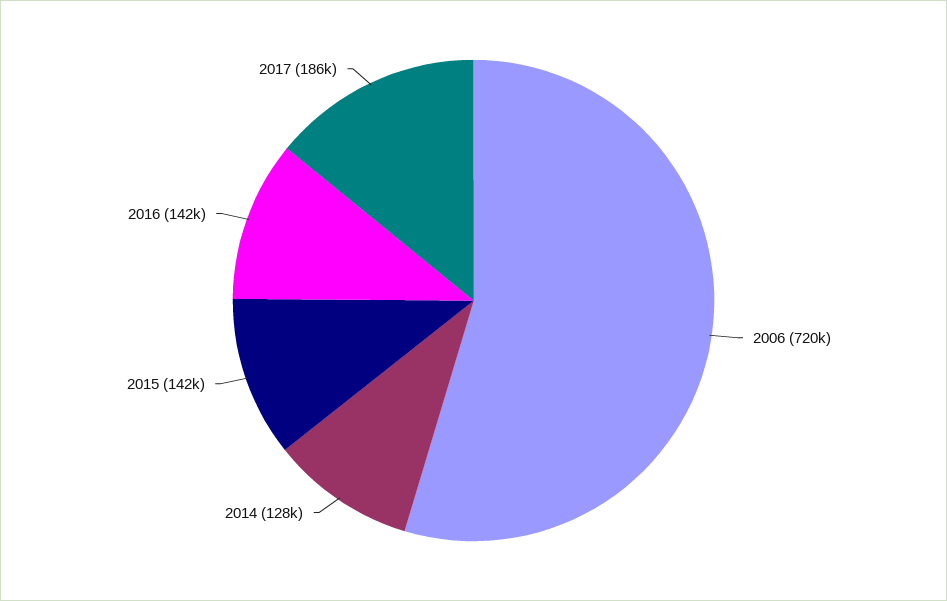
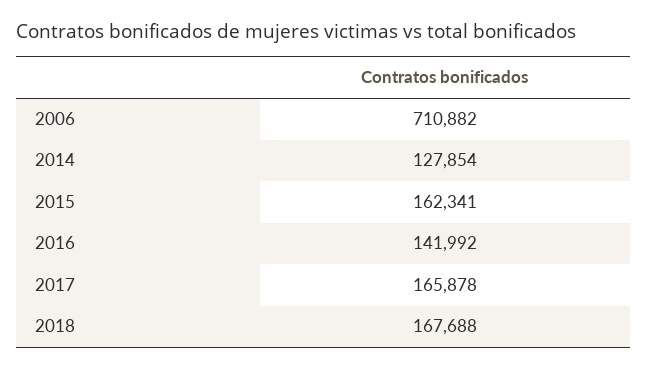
2006: 720000 -> 710882
2015: 142000 -> 162341
2017: 186000 -> 165878
2018: none -> 167688

